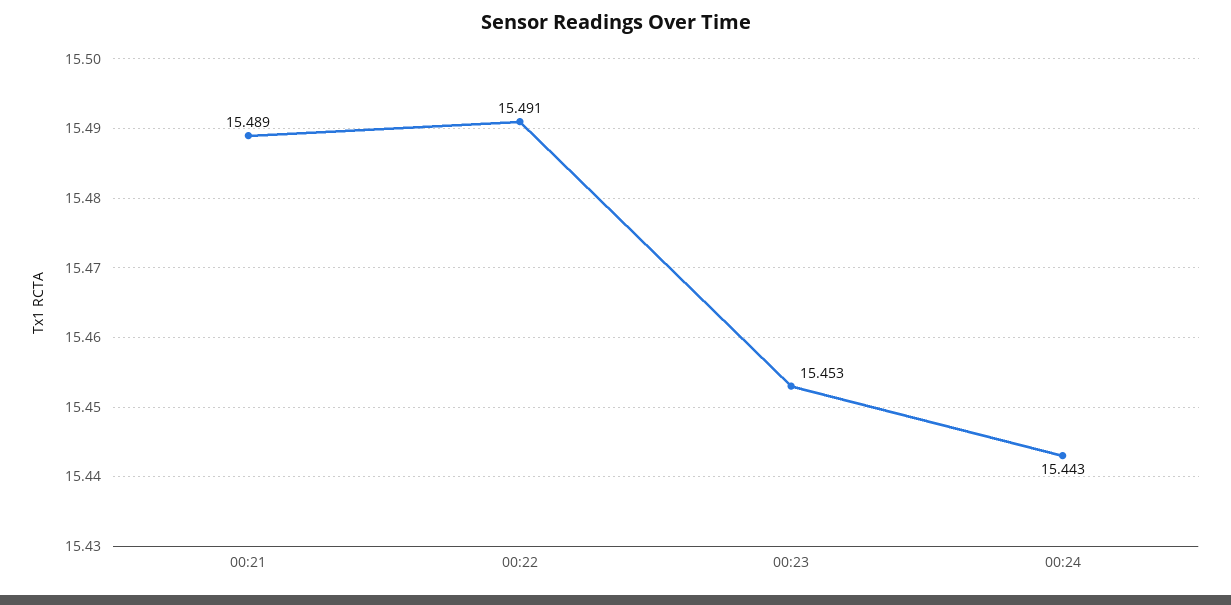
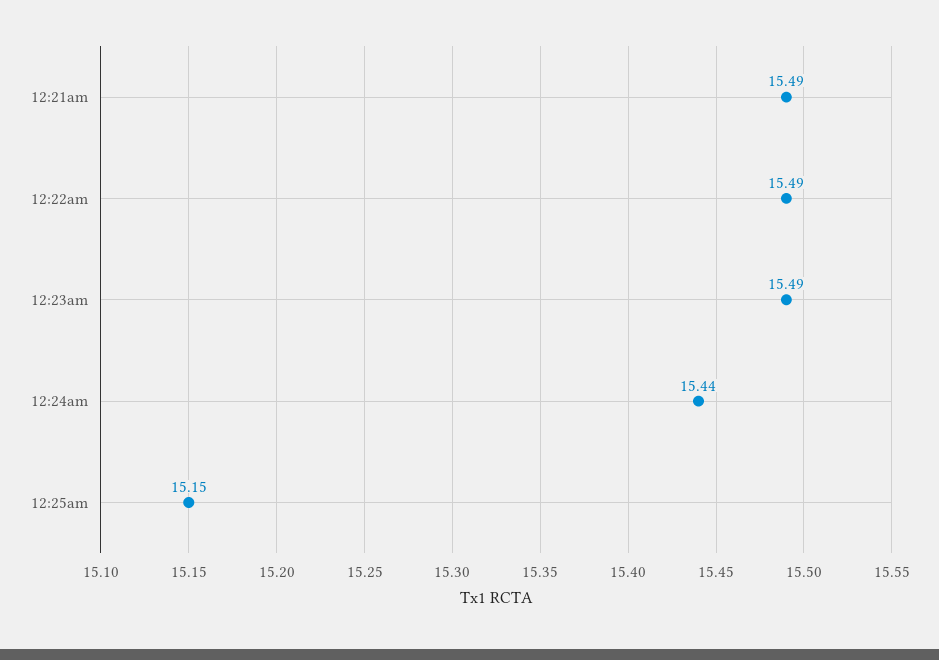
00:23: 15.453 -> 15.49
12:25am: none -> 15.15

